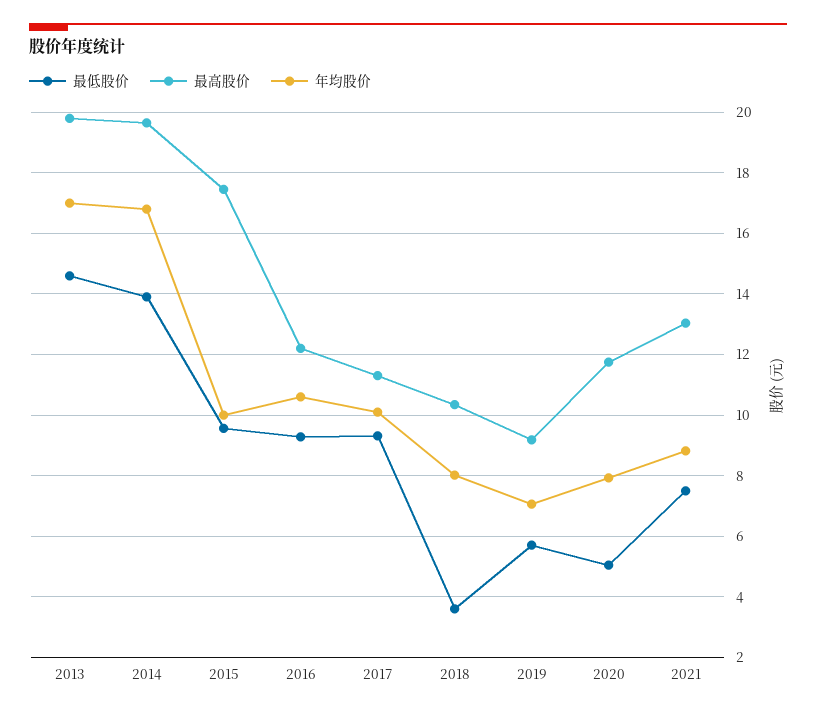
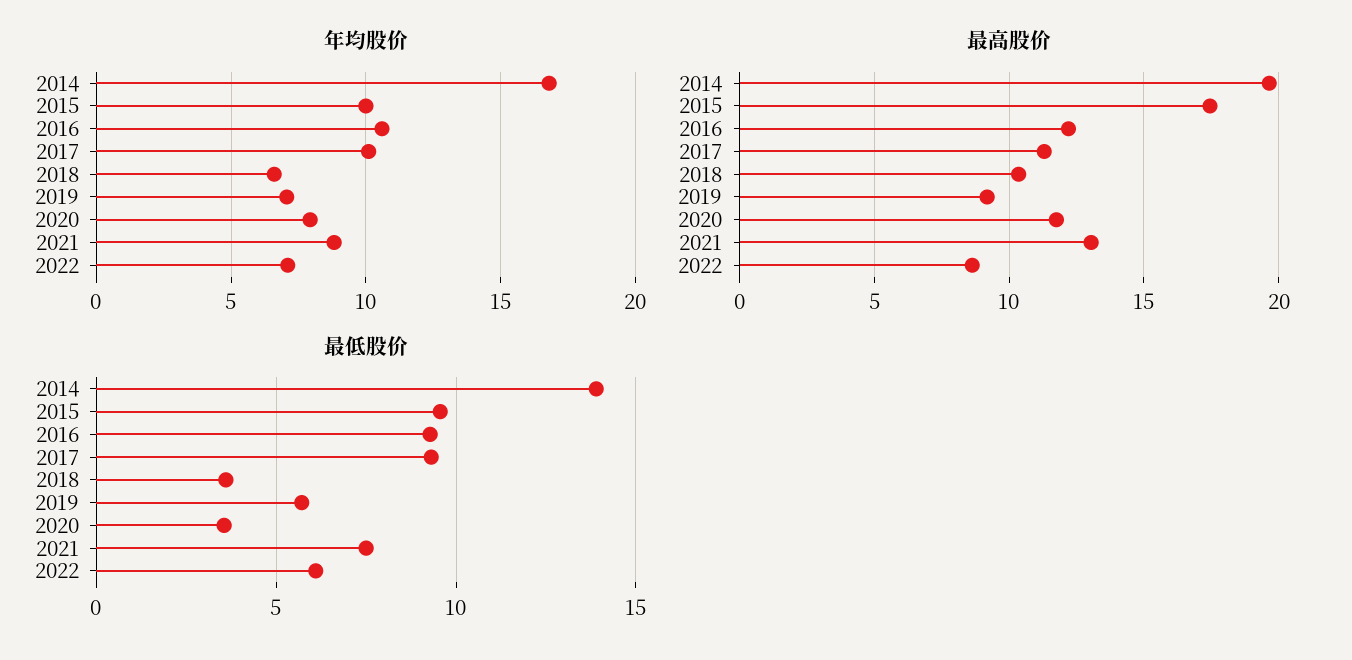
最低股价, 2013: 14.6 -> none
最高股价, 2013: 19.8 -> none
年均股价, 2013: 17 -> none
年均股价, 2018: 8 -> 6.5
最低股价, 2020: 5 -> 3.5
年均股价, 2022: none -> 7
最高股价, 2022: none -> 8.5
最低股价, 2022: none -> 6

